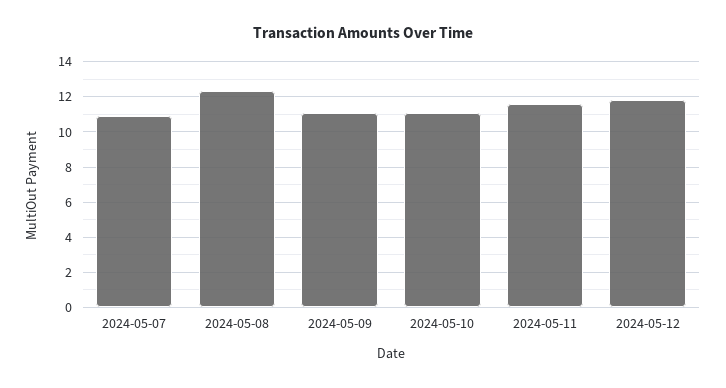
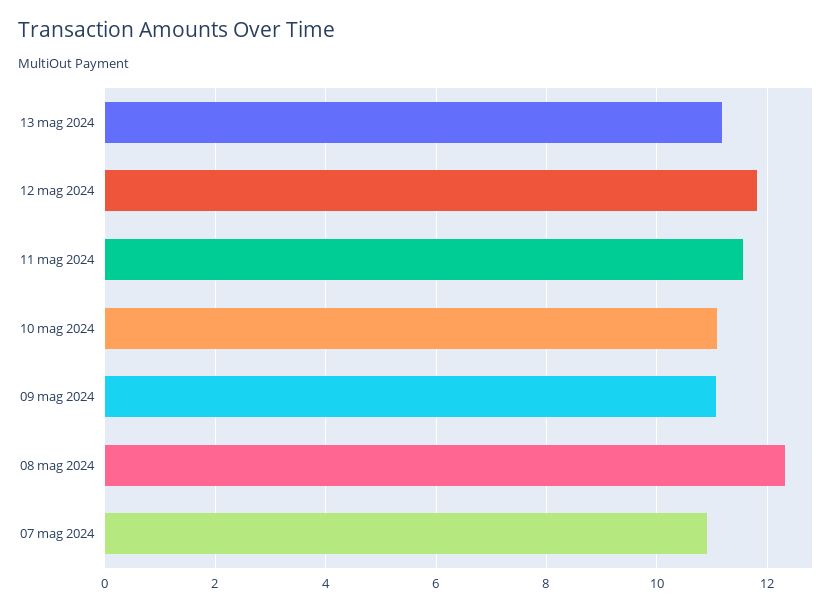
13 mag 2024: none -> 11.2

